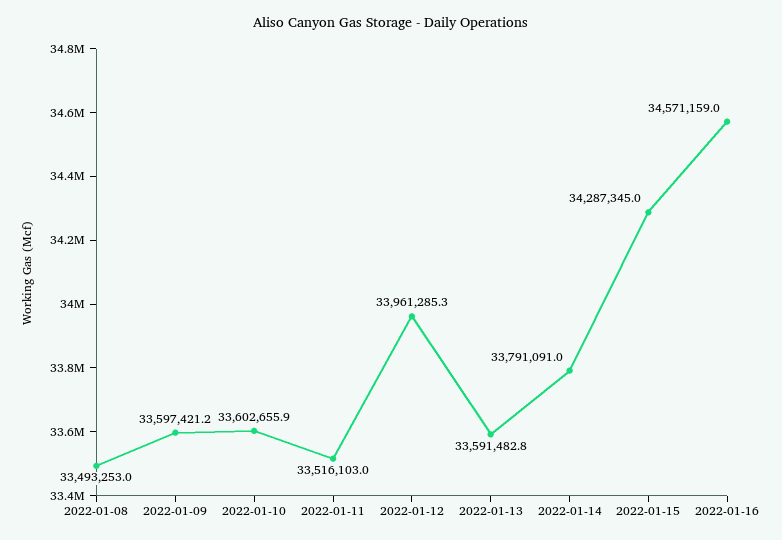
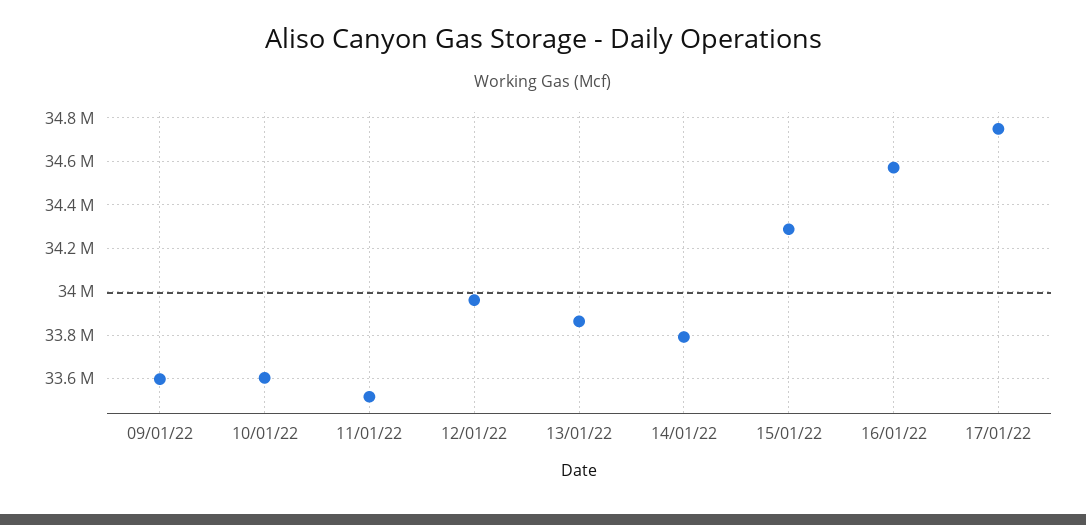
2022-01-08: 33493253 -> none
2022-01-13: 33591482.8 -> 33850000
17/01/22: none -> 34750000

